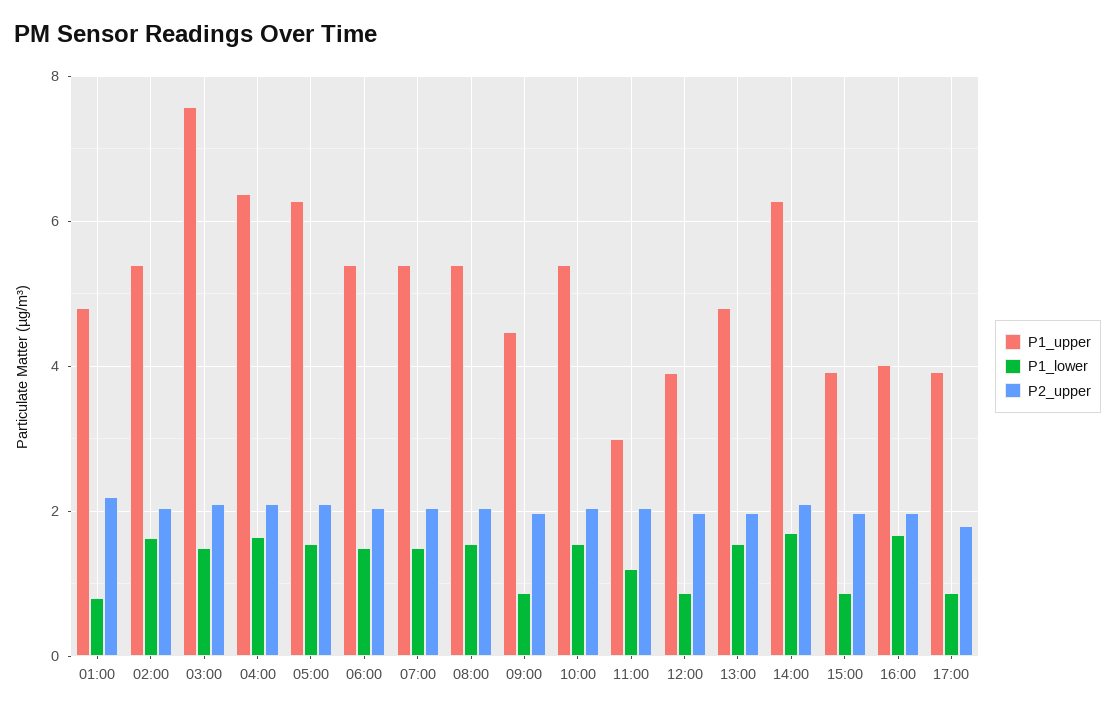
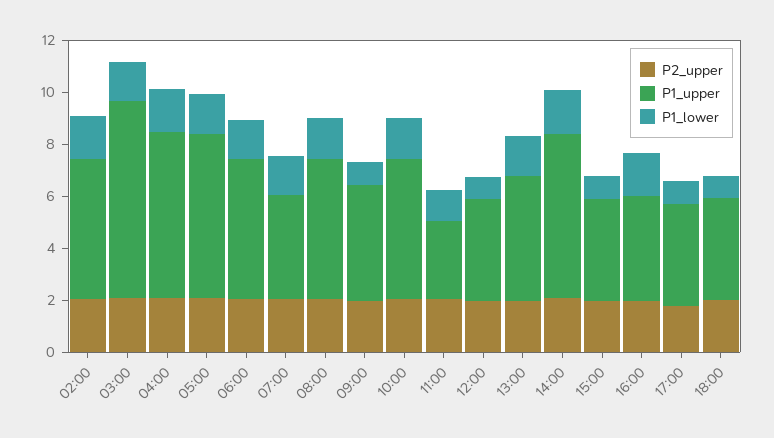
P1_upper, 01:00: 4.8 -> none
P1_lower, 01:00: 0.8 -> none
P2_upper, 01:00: 2.2 -> none
P1_upper, 07:00: 5.4 -> 4
P2_upper, 18:00: none -> 2
P1_upper, 18:00: none -> 4
P1_lower, 18:00: none -> 1

